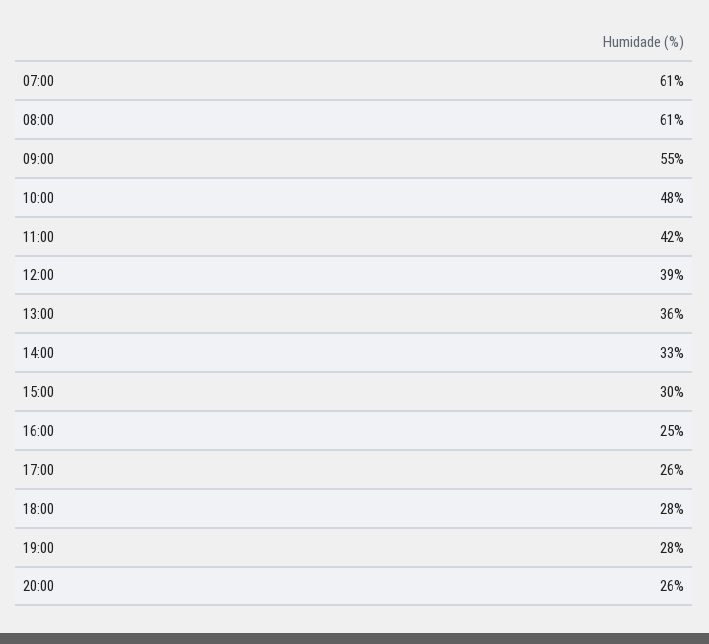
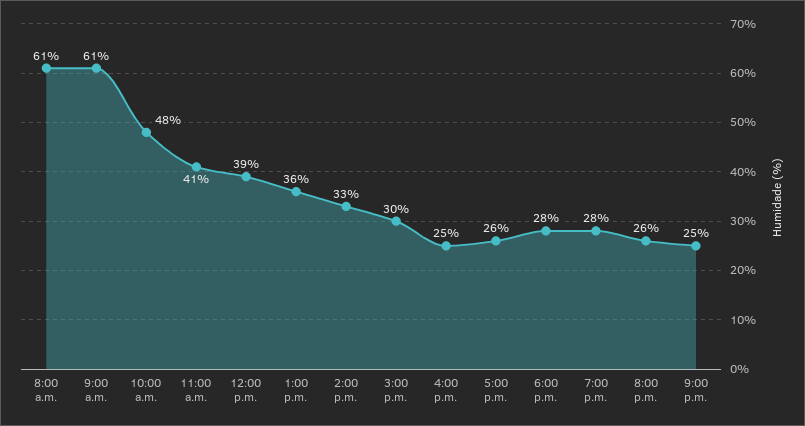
07:00: 61 -> none
09:00: 55 -> 61
11:00: 42 -> 41
9:00 p.m.: none -> 25

